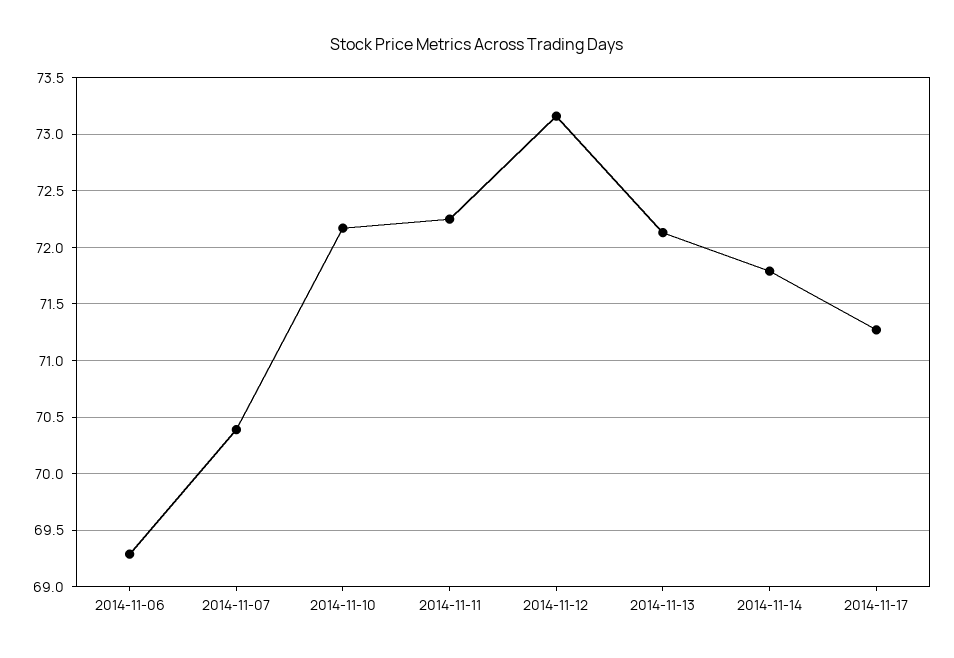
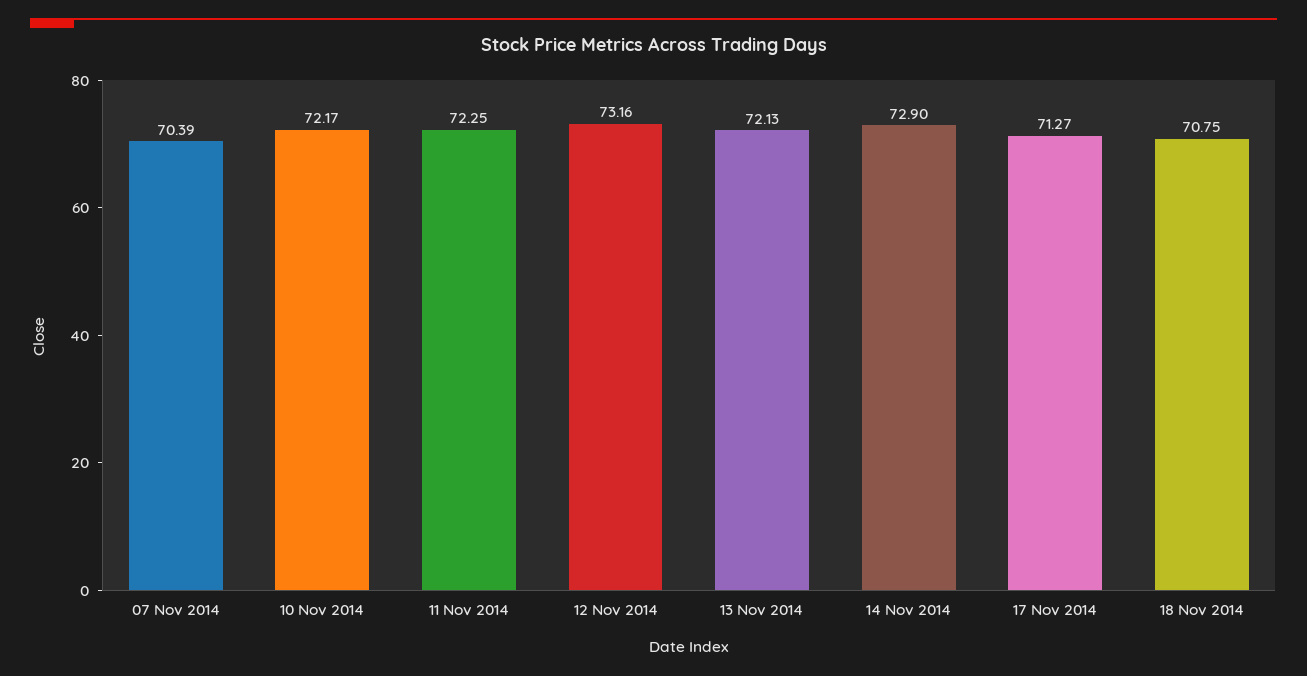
2014-11-06: 69.3 -> none
2014-11-14: 71.8 -> 72.9
18 Nov 2014: none -> 70.75

